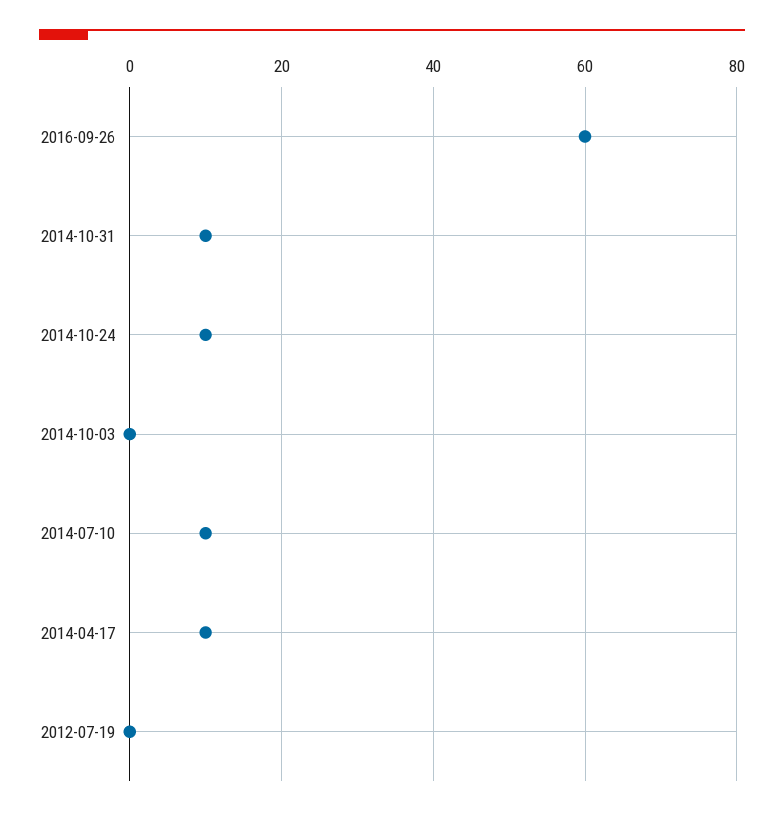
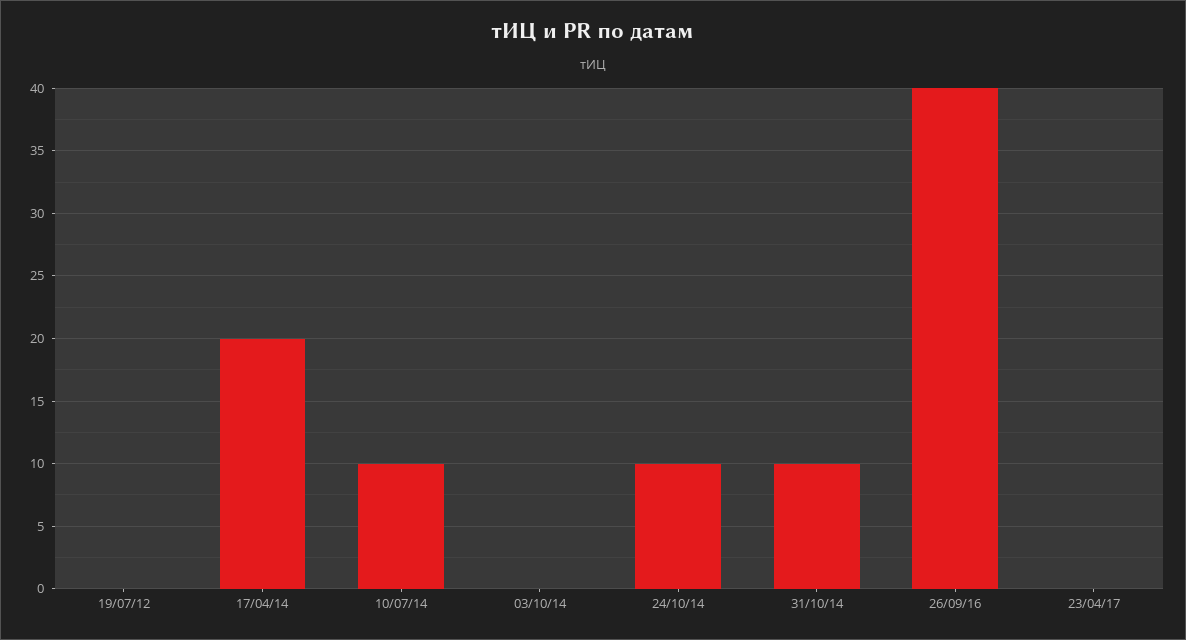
2016-09-26: 60 -> 40
2014-04-17: 10 -> 20
23/04/17: none -> 0

